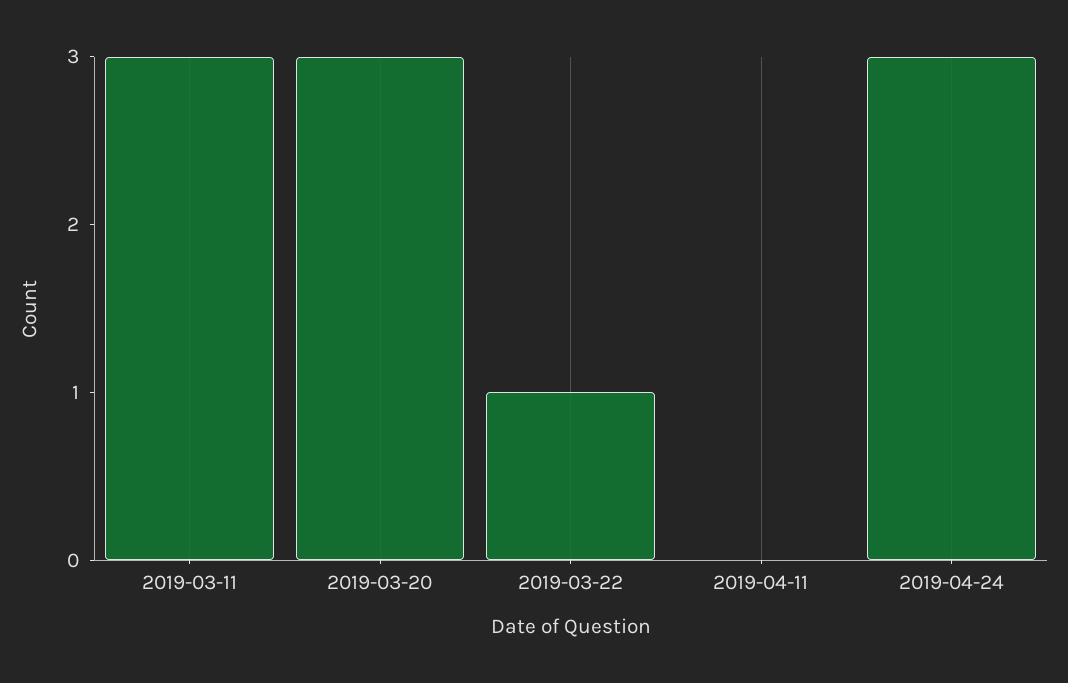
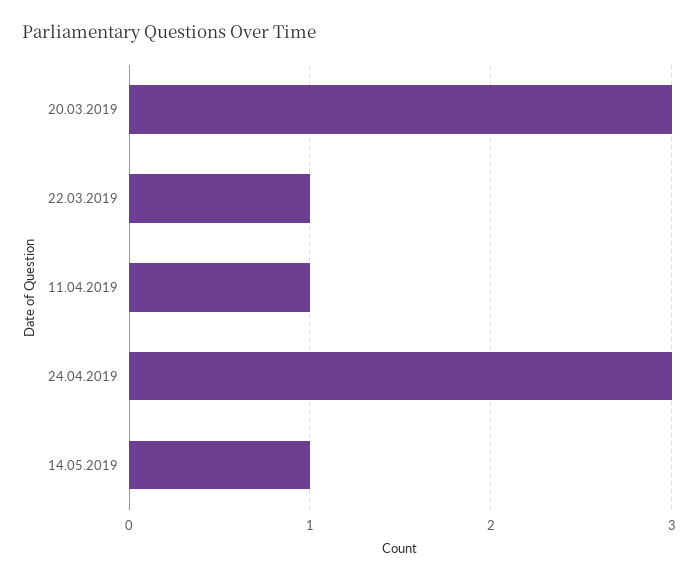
2019-03-11: 3 -> none
2019-04-11: 0 -> 1
14.05.2019: none -> 1

